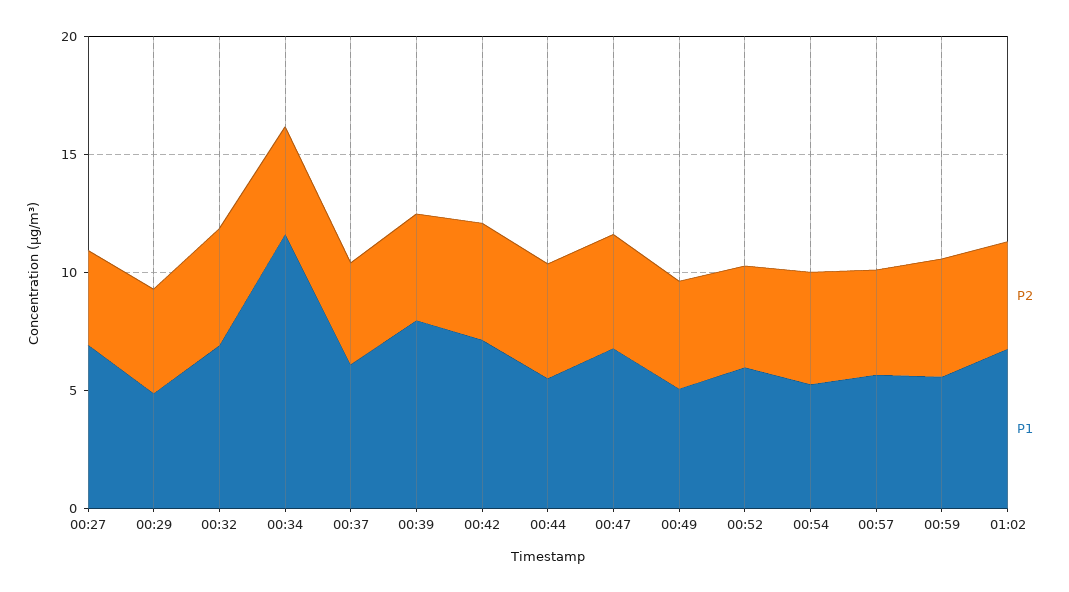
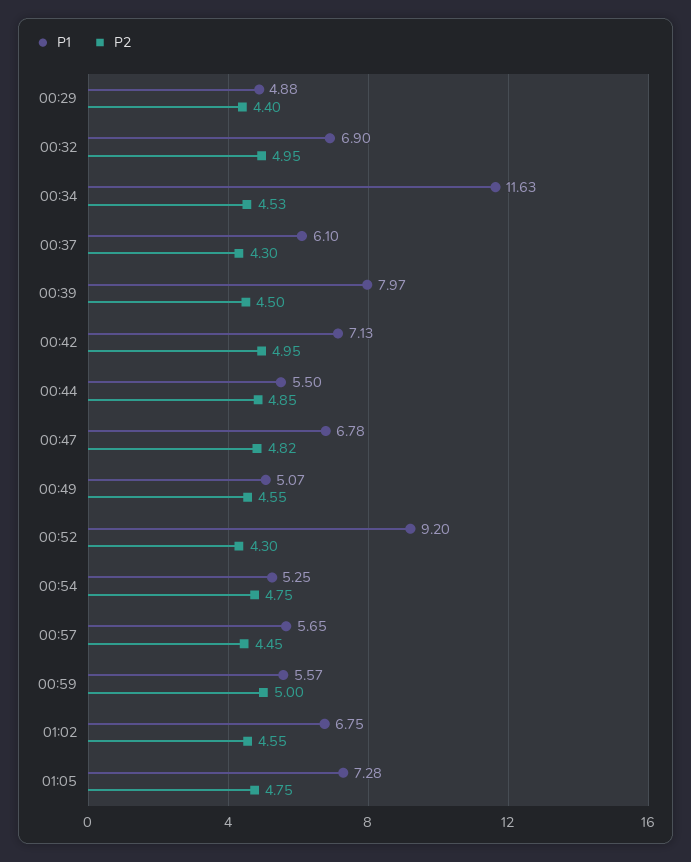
P2, 00:27: 4 -> none
P1, 00:27: 7 -> none
P1, 00:52: 6 -> 9.2
P1, 01:05: none -> 7.28
P2, 01:05: none -> 4.75

